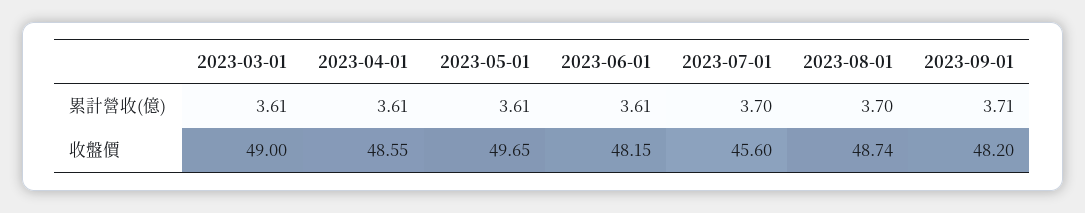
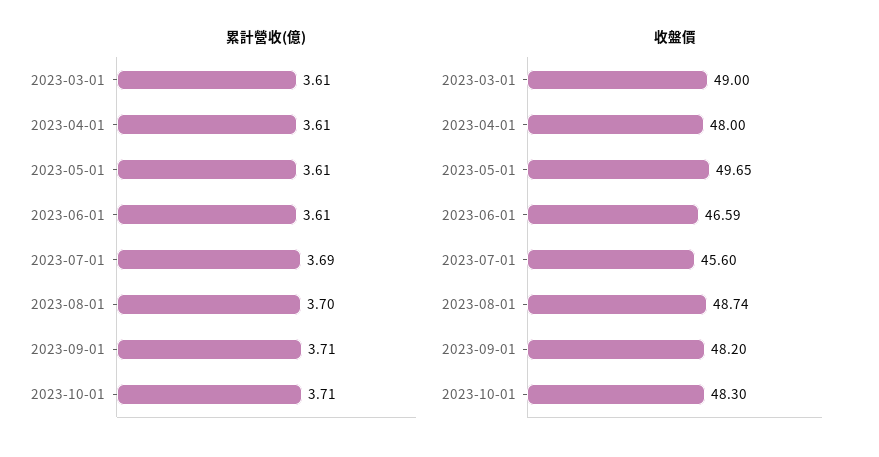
累計營收(億), 2023-07-01: 3.7 -> 3.69
收盤價, 2023-04-01: 48.55 -> 48
收盤價, 2023-06-01: 48.15 -> 46.59
累計營收(億), 2023-10-01: none -> 3.71
收盤價, 2023-10-01: none -> 48.3

